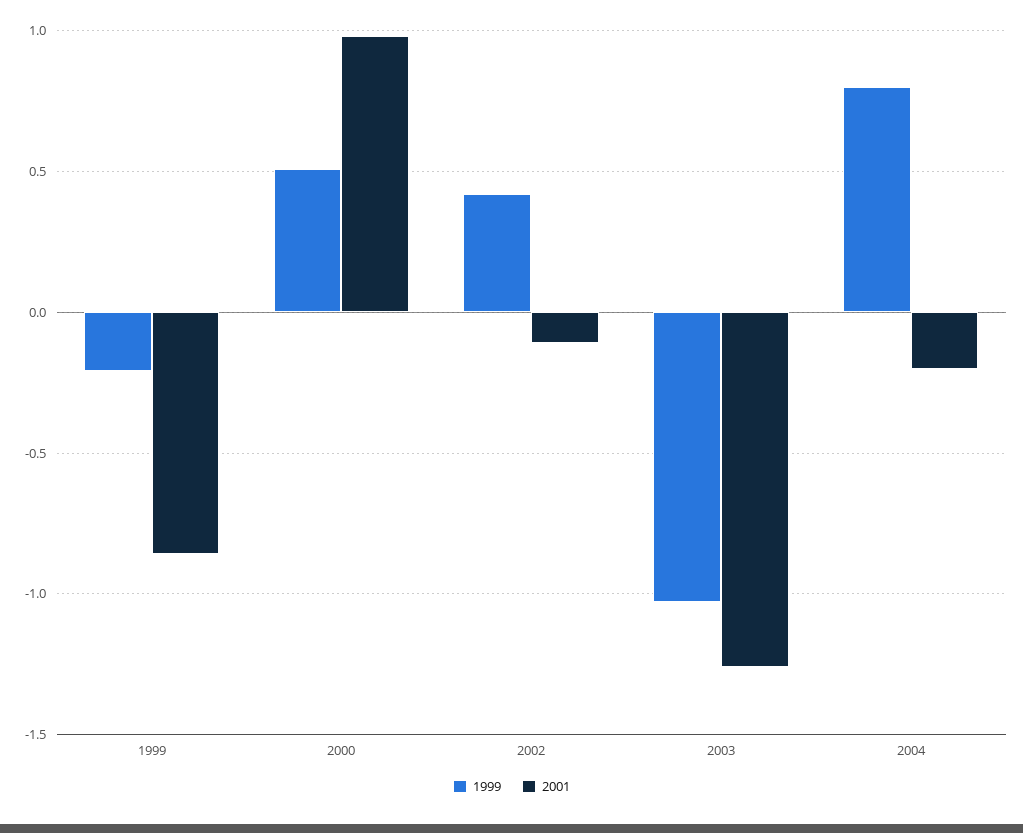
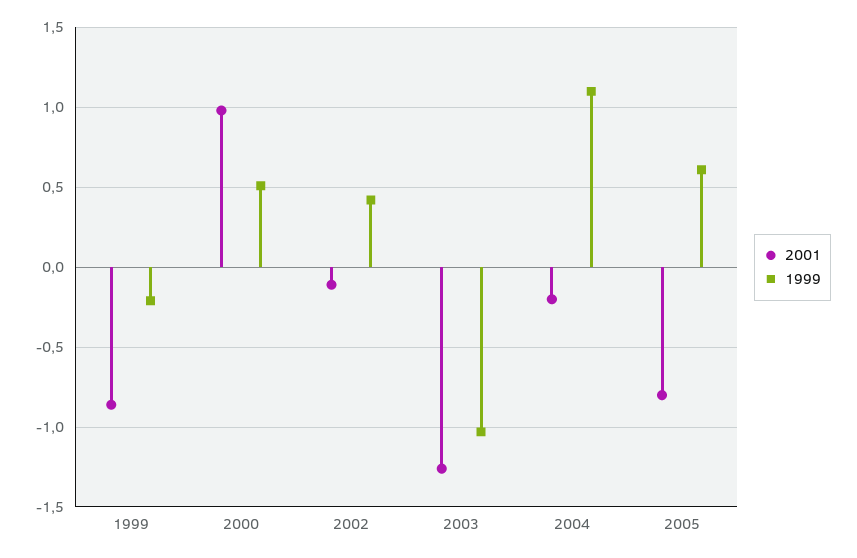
1999, 2004: 0.8 -> 1.1
2001, 2005: none -> -0.8
1999, 2005: none -> 0.6

